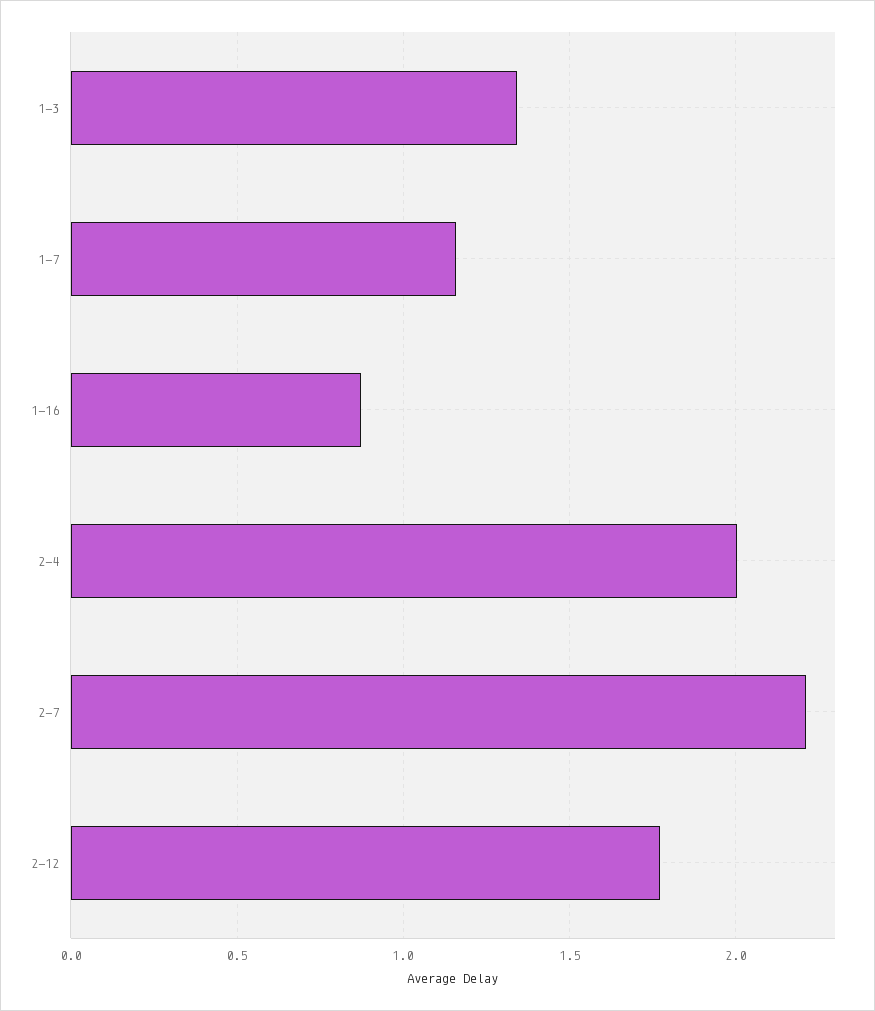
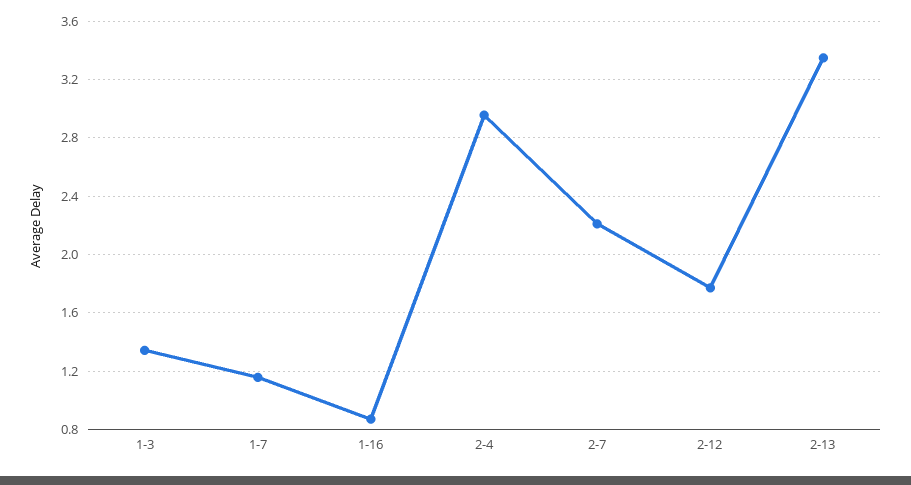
2-4: 2 -> 2.95
2-13: none -> 3.35

